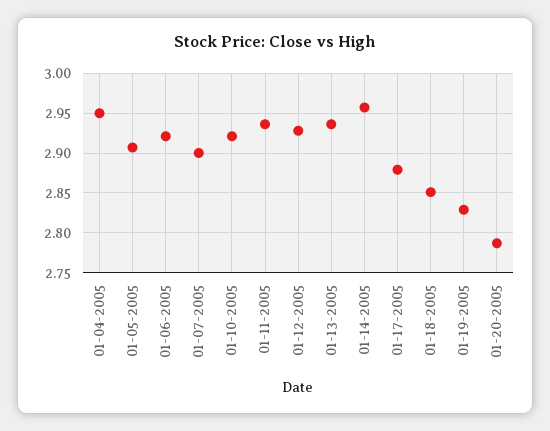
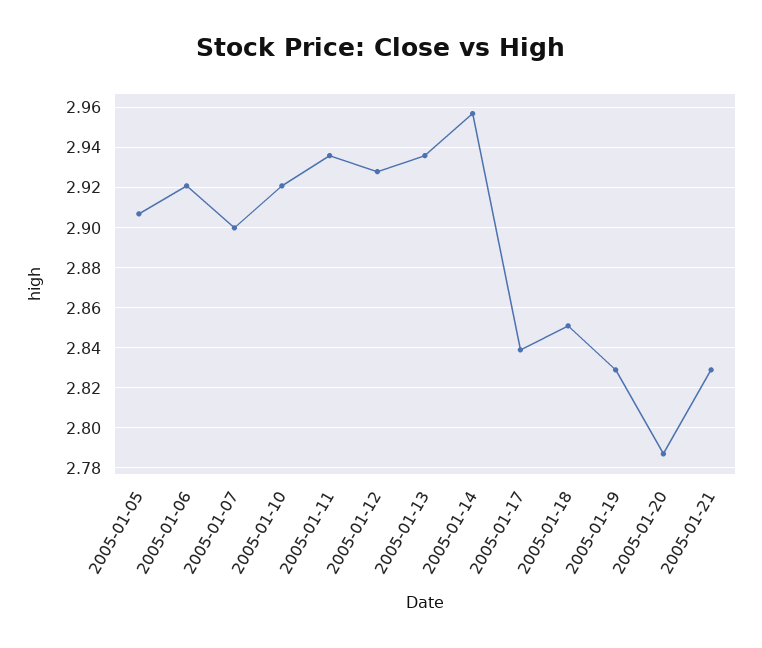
01-04-2005: 2.95 -> none
01-17-2005: 2.88 -> 2.84
2005-01-21: none -> 2.83

